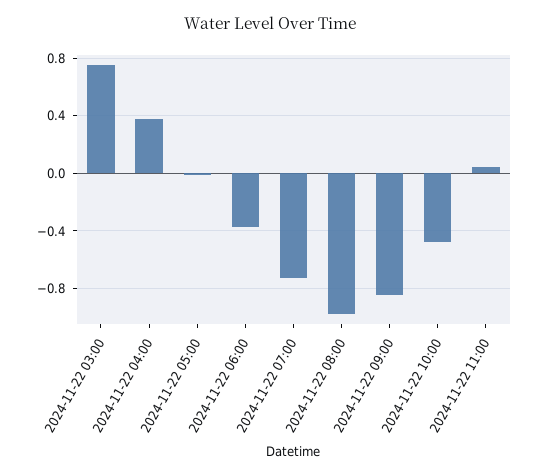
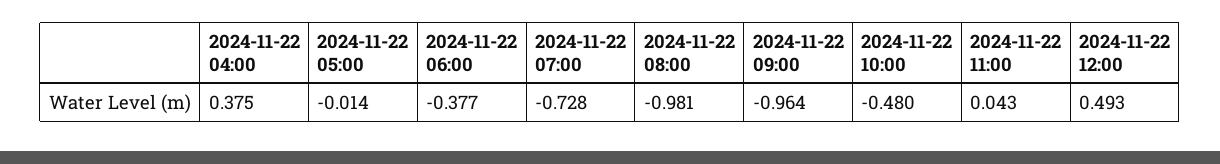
2024-11-22 03:00: 0.75 -> none
2024-11-22 09:00: -0.85 -> -0.964
2024-11-22 12:00: none -> 0.493

